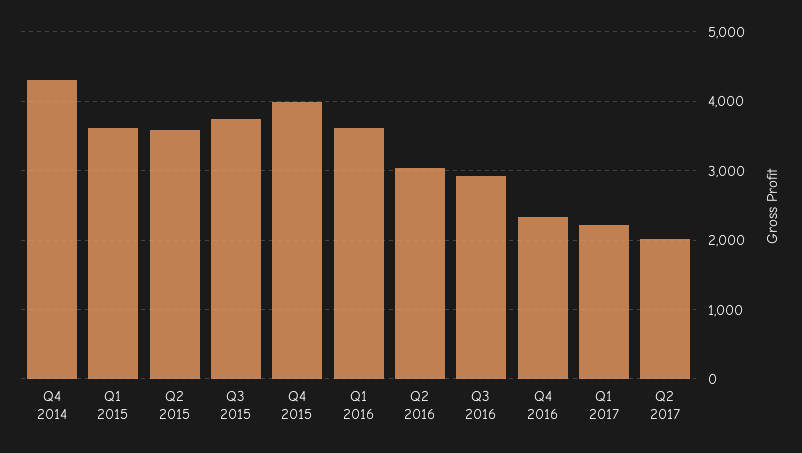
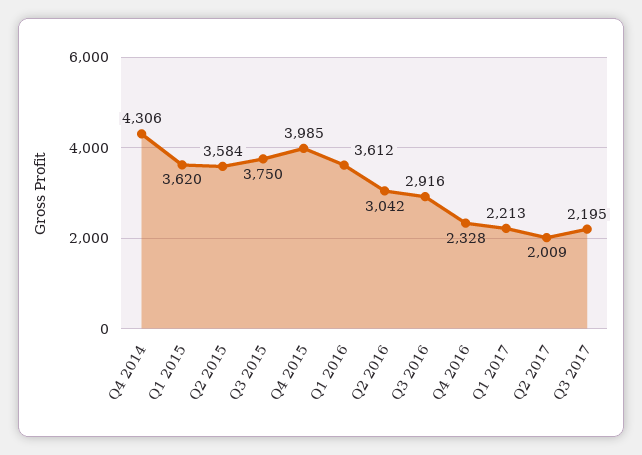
Q3 2017: none -> 2195

